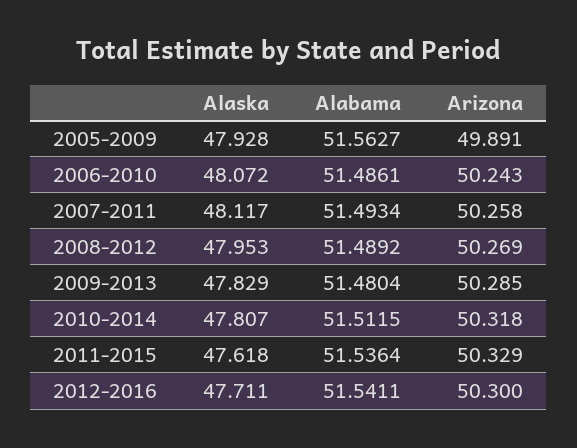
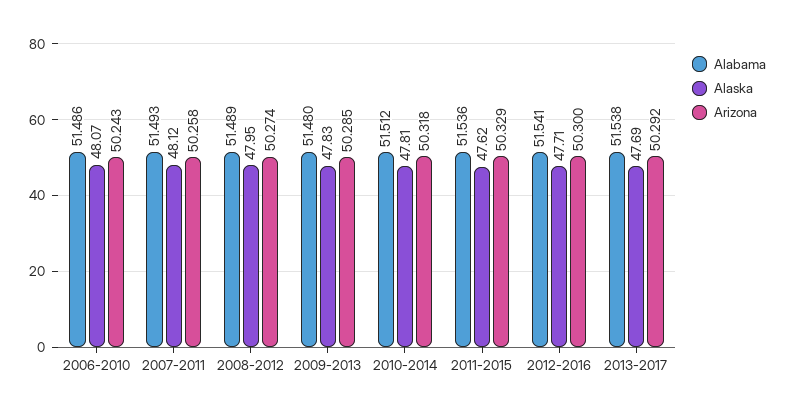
Alaska, 2005-2009: 47.928 -> none
Alabama, 2005-2009: 51.5627 -> none
Arizona, 2005-2009: 49.891 -> none
Arizona, 2008-2012: 50.269 -> 50.274
Alabama, 2013-2017: none -> 51.538
Alaska, 2013-2017: none -> 47.69
Arizona, 2013-2017: none -> 50.292

